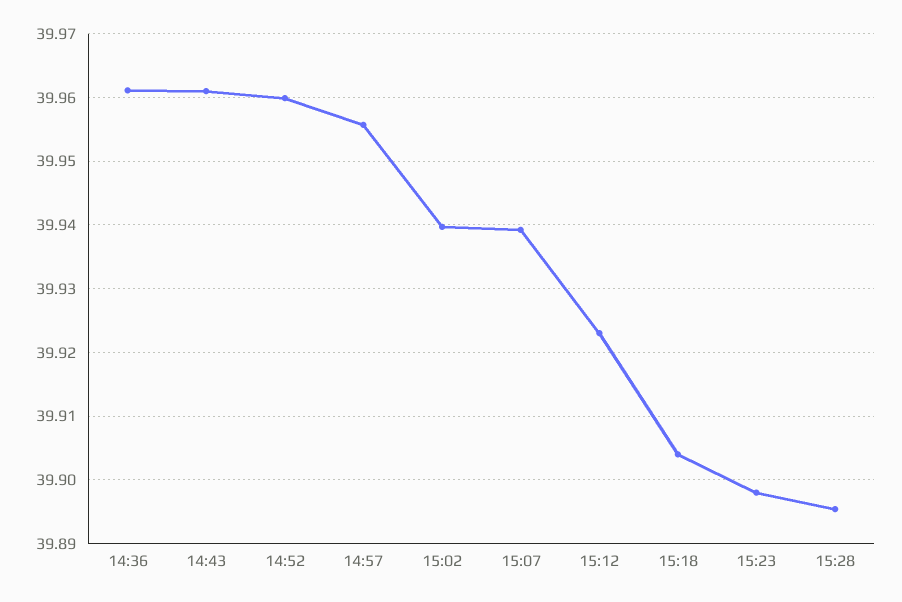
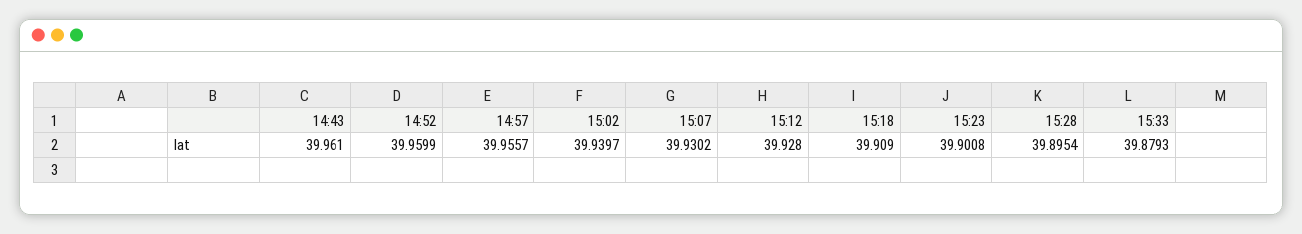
14:36: 39.961 -> none
15:07: 39.939 -> 39.9302
15:12: 39.923 -> 39.928
15:18: 39.904 -> 39.909
15:23: 39.898 -> 39.9008
15:33: none -> 39.8793

